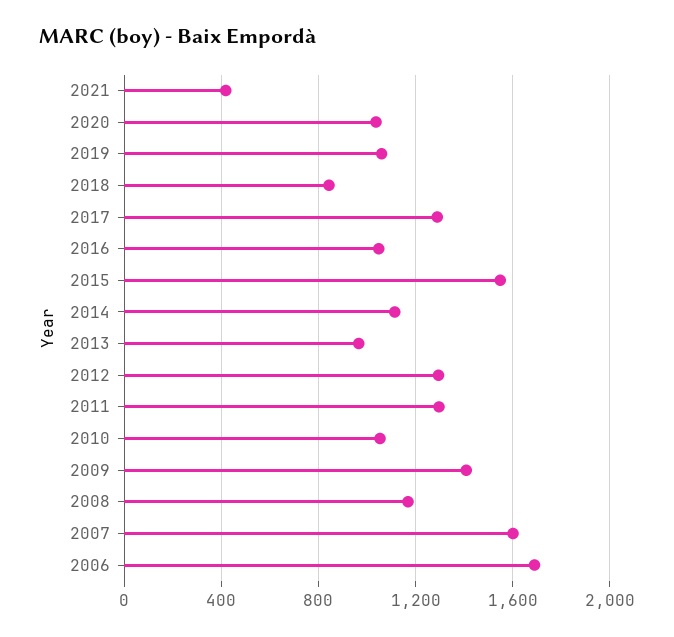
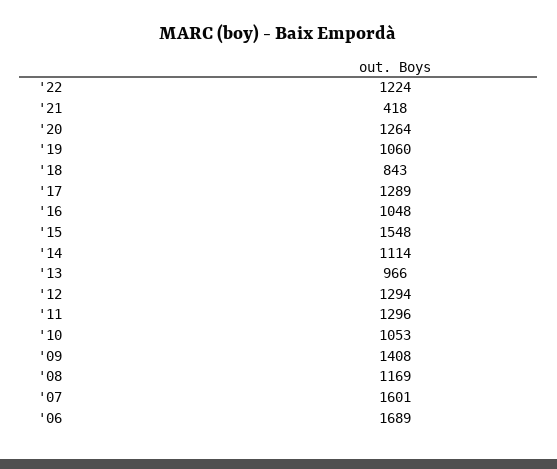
2020: 1050 -> 1264
'22: none -> 1224

